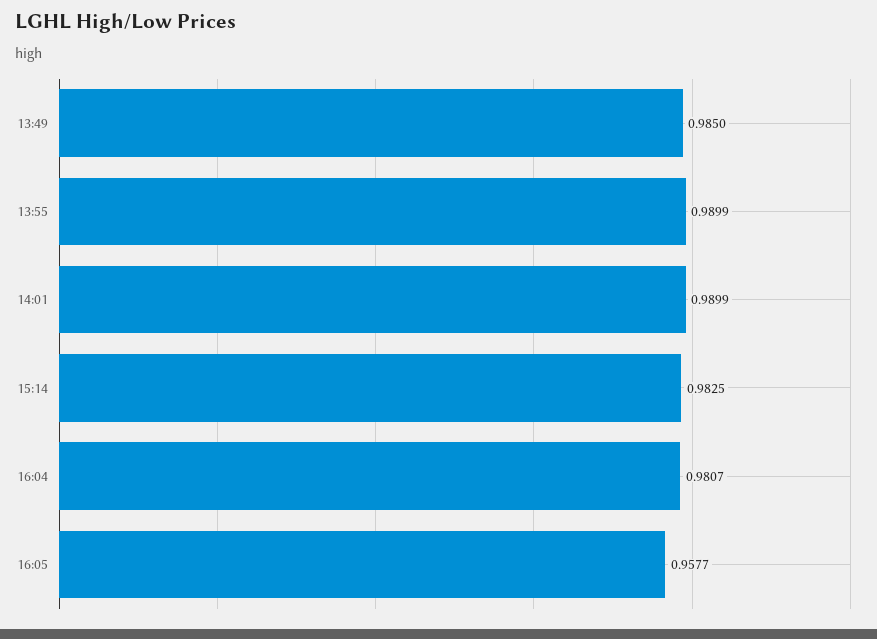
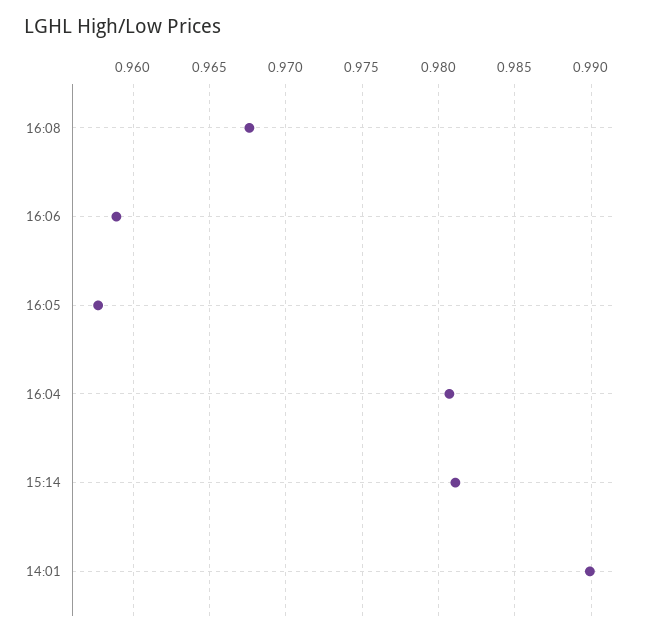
13:49: 0.985 -> none
13:55: 0.9899 -> none
15:14: 0.9825 -> 0.981
16:08: none -> 0.9675
16:06: none -> 0.959

